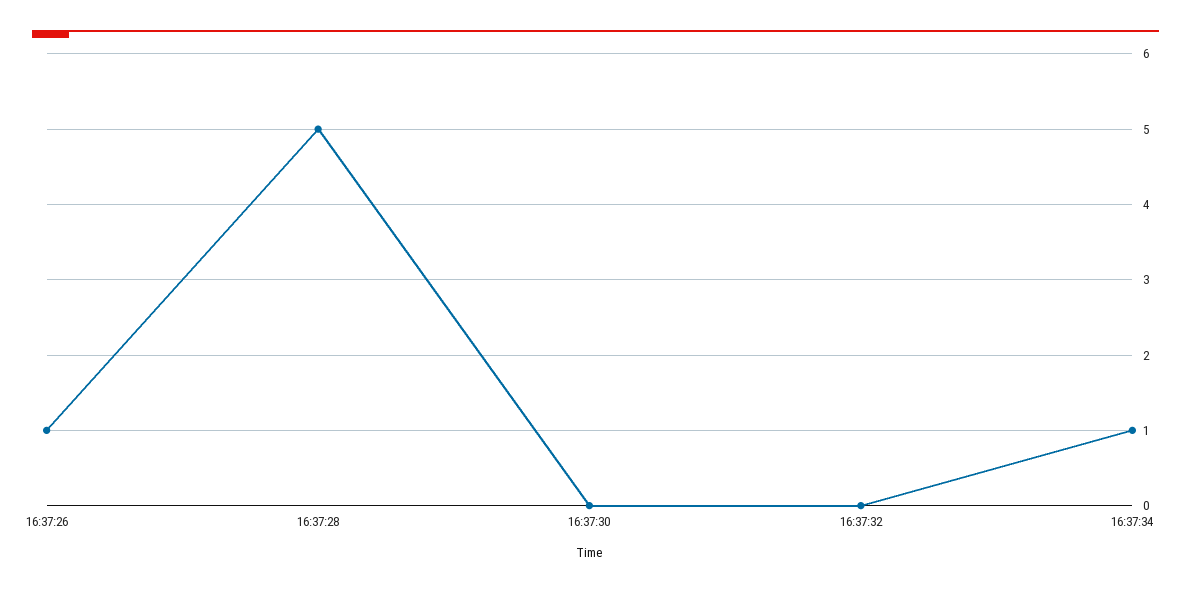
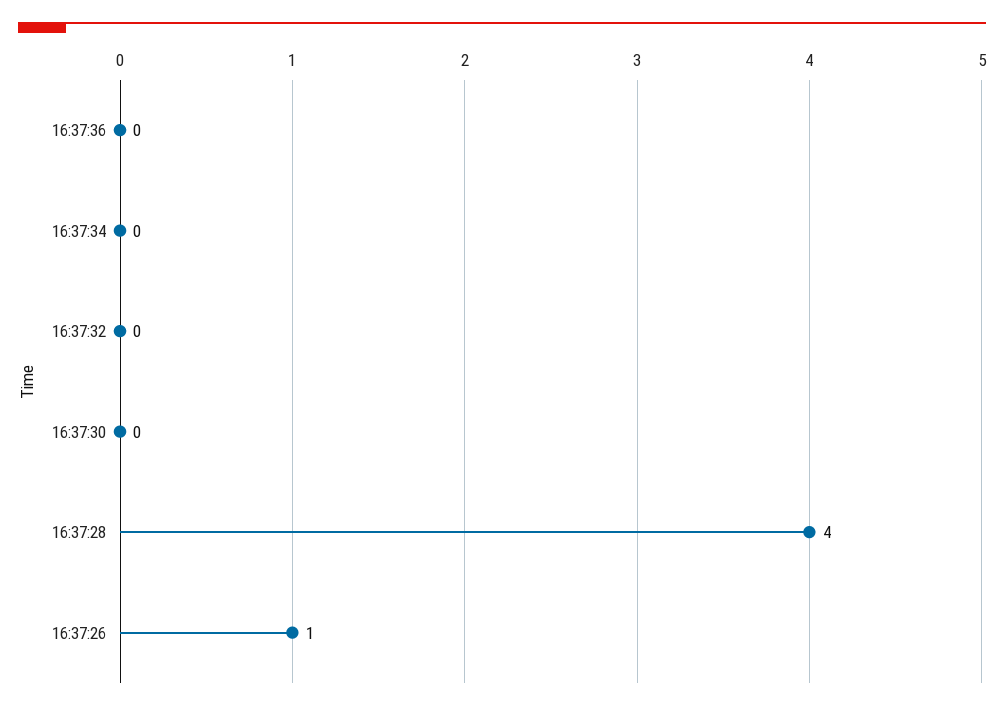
16:37:28: 5 -> 4
16:37:34: 1 -> 0
16:37:36: none -> 0

